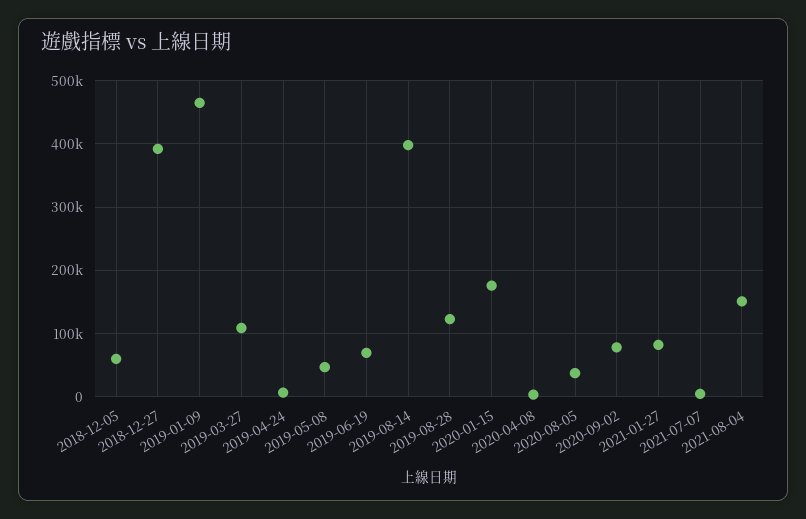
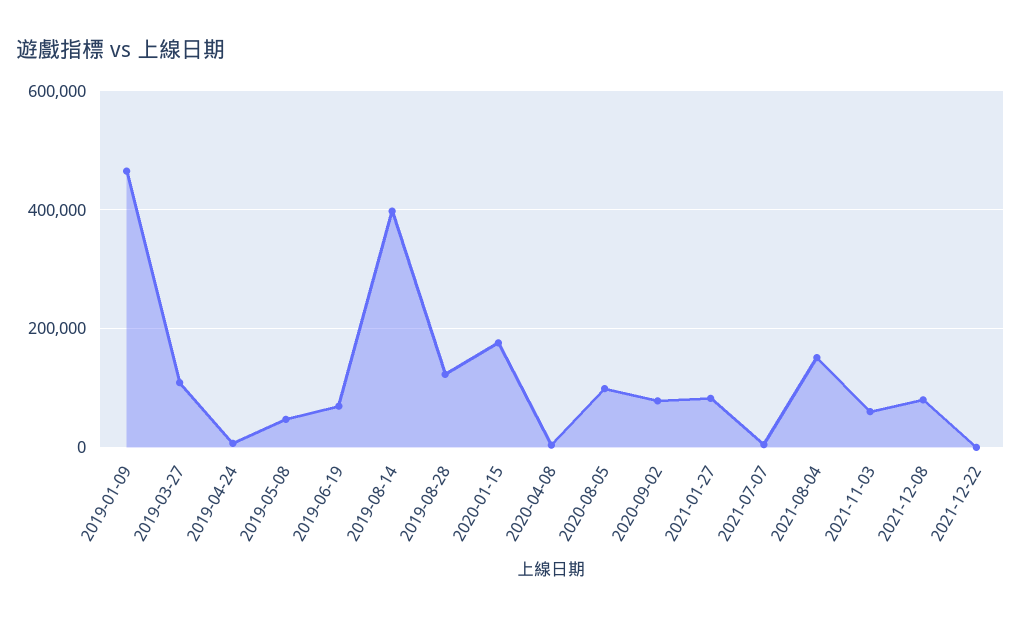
2018-12-05: 60000 -> none
2018-12-27: 390000 -> none
2020-08-05: 40000 -> 100000
2021-11-03: none -> 60000
2021-12-08: none -> 80000
2021-12-22: none -> 0

